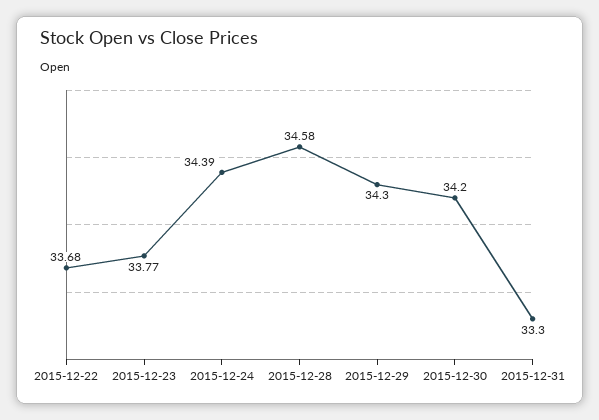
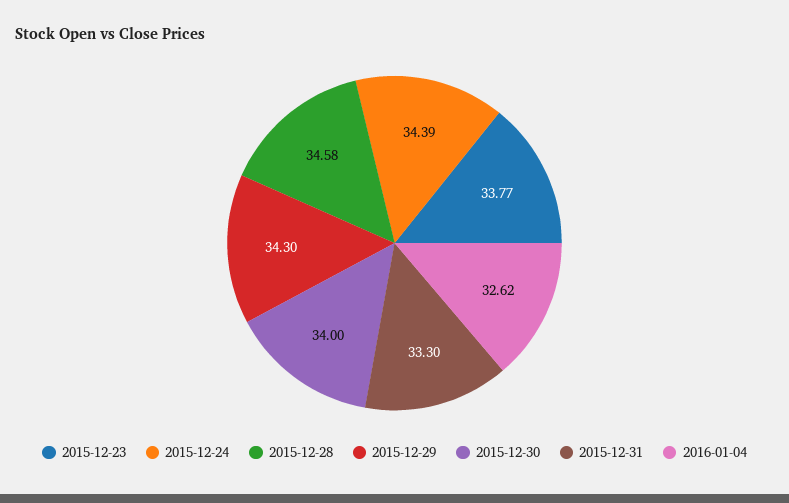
2015-12-22: 33.68 -> none
2015-12-30: 34.2 -> 34
2016-01-04: none -> 32.62

